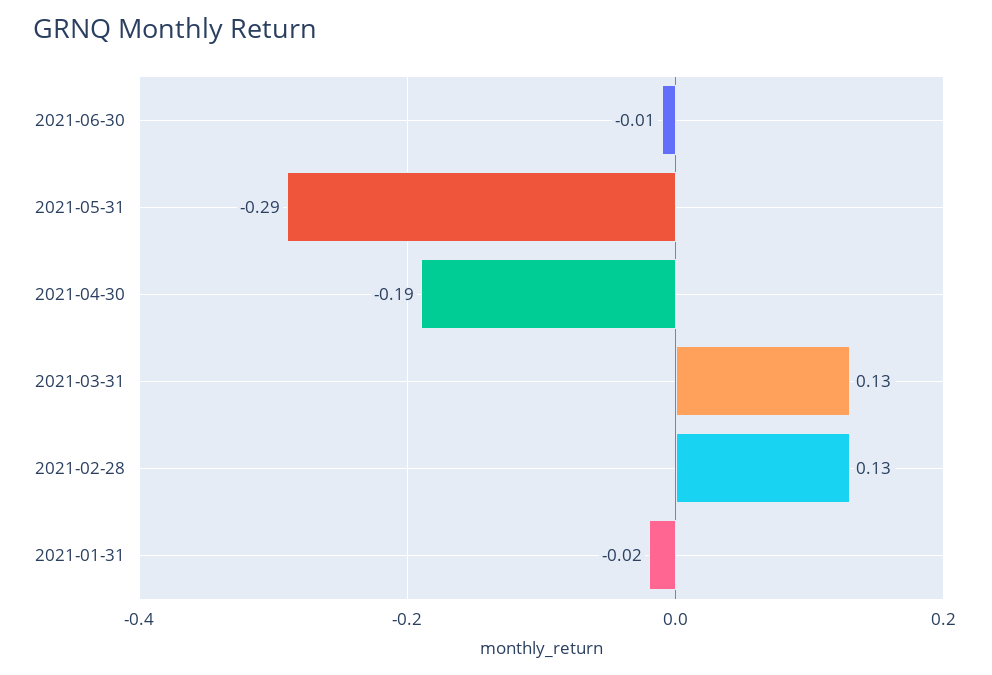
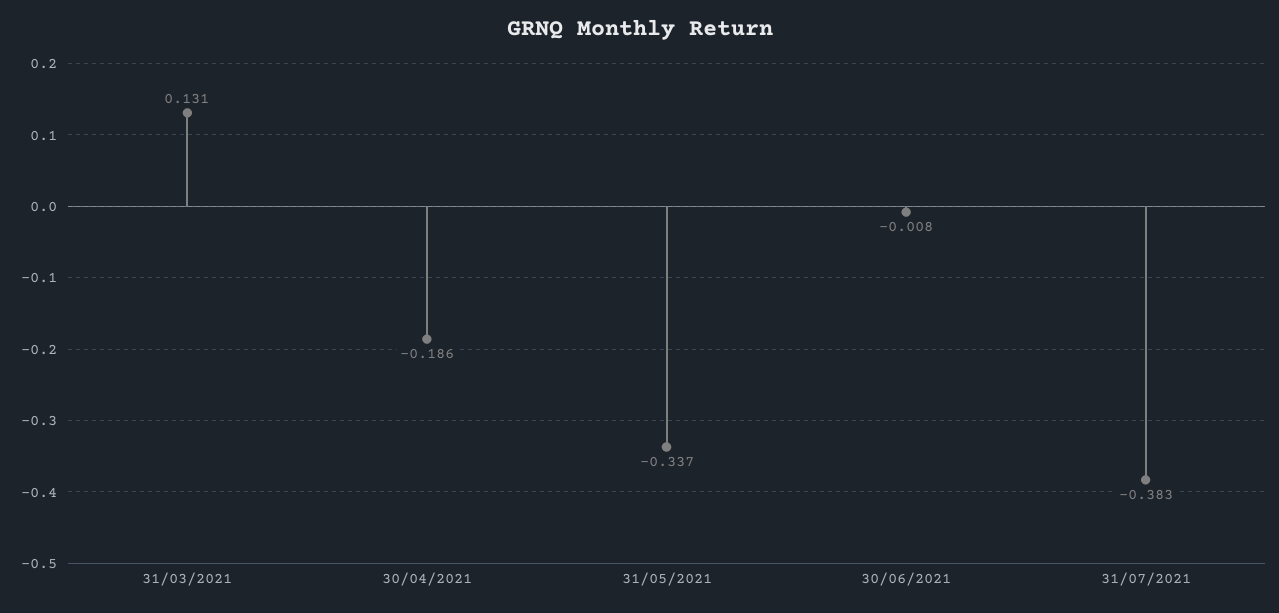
2021-05-31: -0.29 -> -0.337
2021-02-28: 0.13 -> none
2021-01-31: -0.02 -> none
31/07/2021: none -> -0.383

